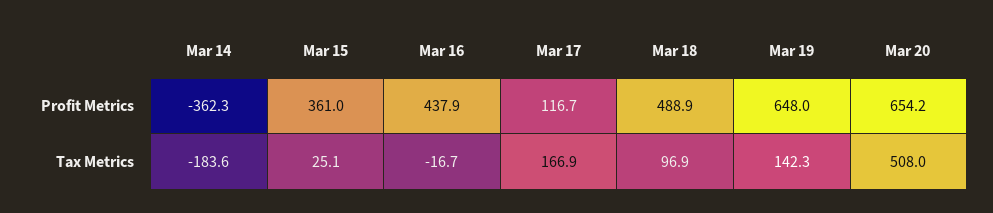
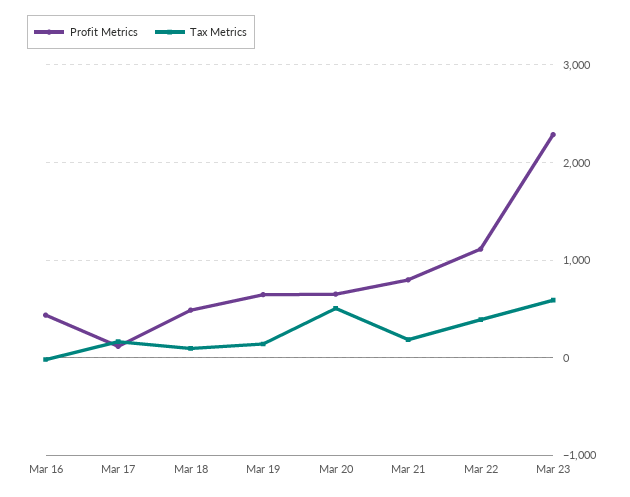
Profit Metrics, Mar 14: -362.3 -> none
Profit Metrics, Mar 15: 361 -> none
Tax Metrics, Mar 14: -183.6 -> none
Tax Metrics, Mar 15: 25.1 -> none
Profit Metrics, Mar 21: none -> 800
Tax Metrics, Mar 21: none -> 200
Profit Metrics, Mar 22: none -> 1100
Tax Metrics, Mar 22: none -> 400
Profit Metrics, Mar 23: none -> 2300
Tax Metrics, Mar 23: none -> 600

